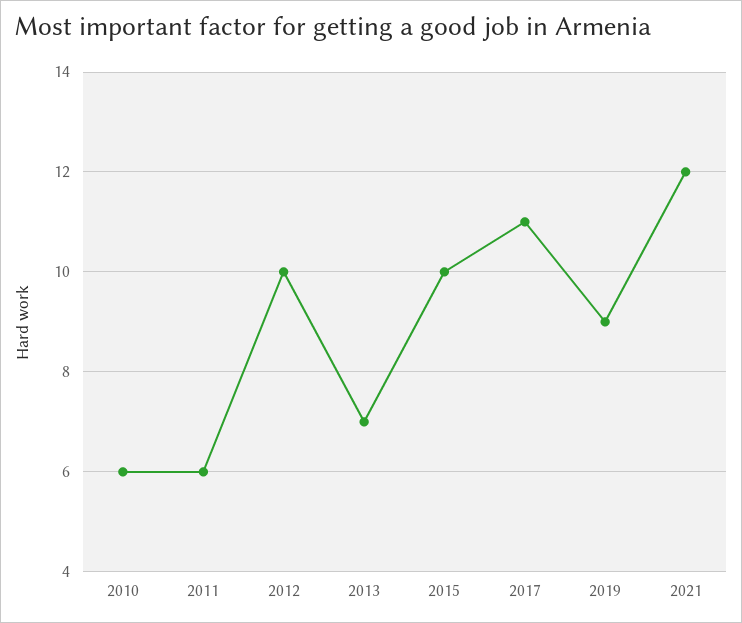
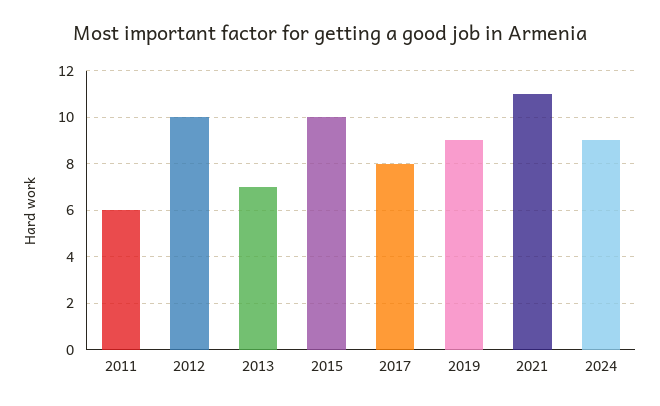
2010: 6 -> none
2017: 11 -> 8
2021: 12 -> 11
2024: none -> 9

